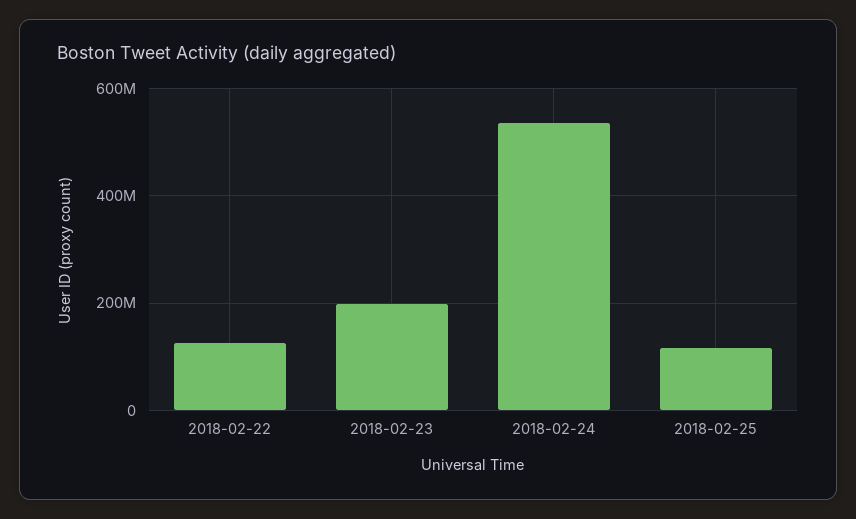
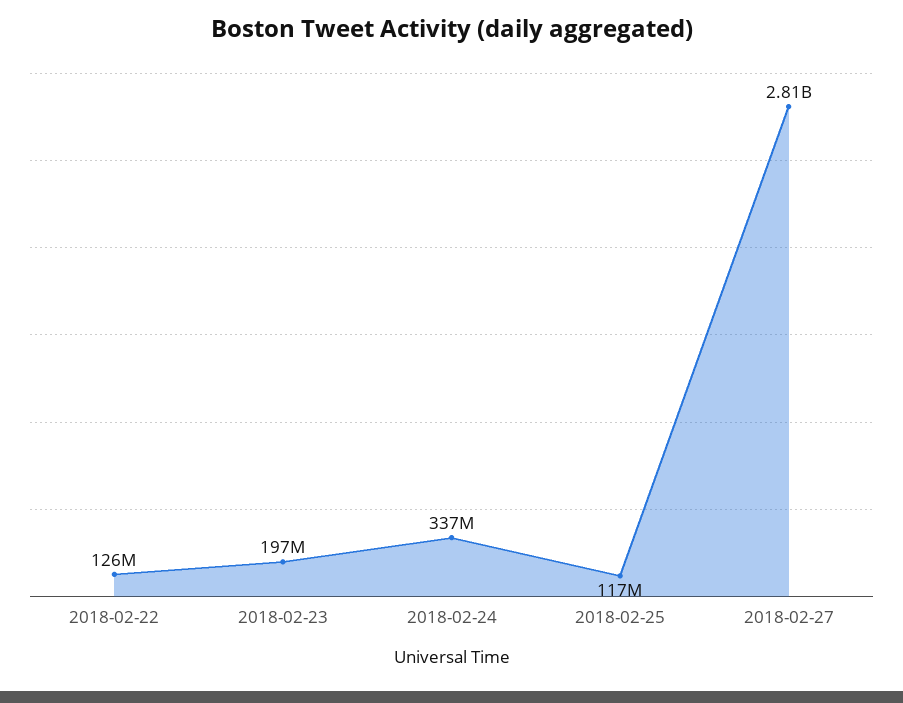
2018-02-24: 540000000 -> 337000000
2018-02-27: none -> 2810000000

